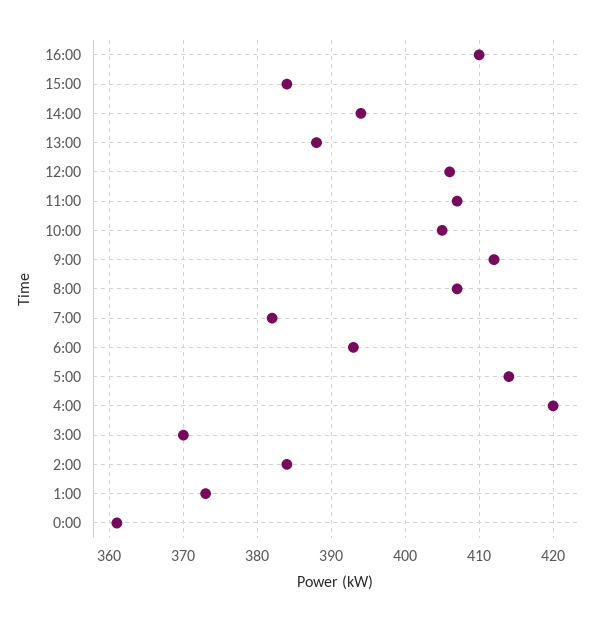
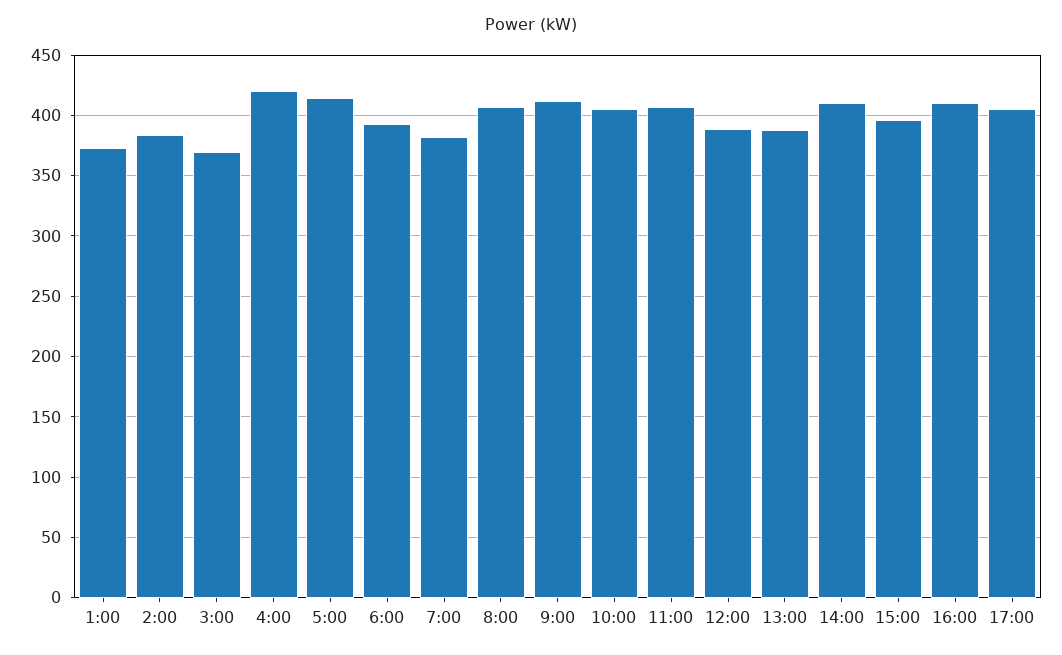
15:00: 384 -> 395
14:00: 394 -> 410
12:00: 406 -> 390
0:00: 361 -> none
17:00: none -> 405

